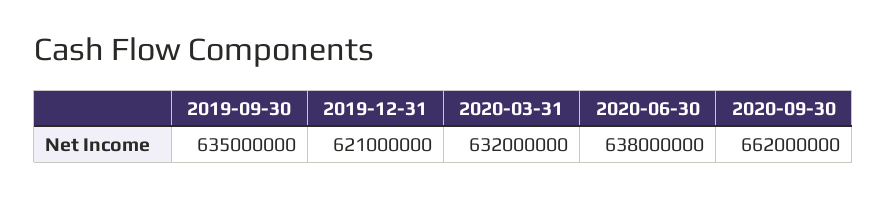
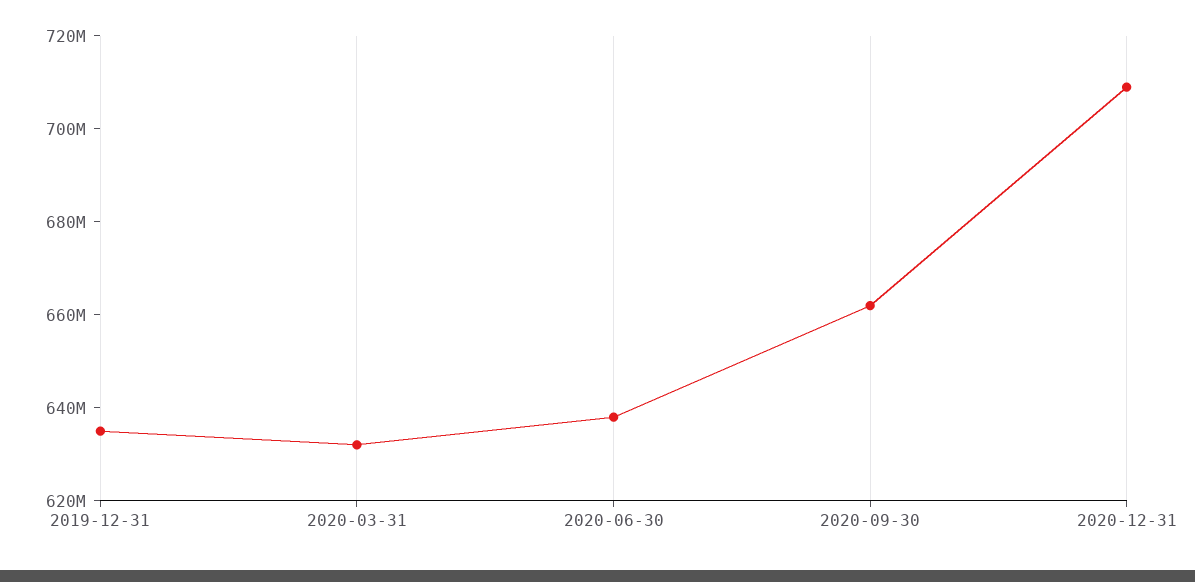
2019-09-30: 635000000 -> none
2019-12-31: 621000000 -> 635000000
2020-12-31: none -> 710000000

